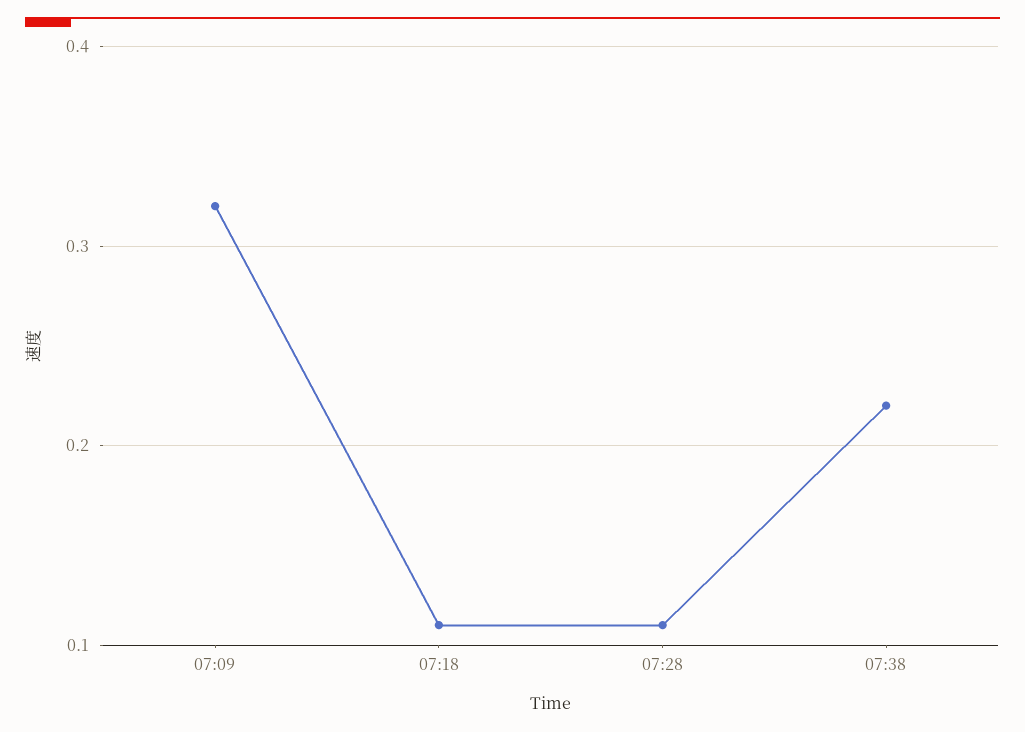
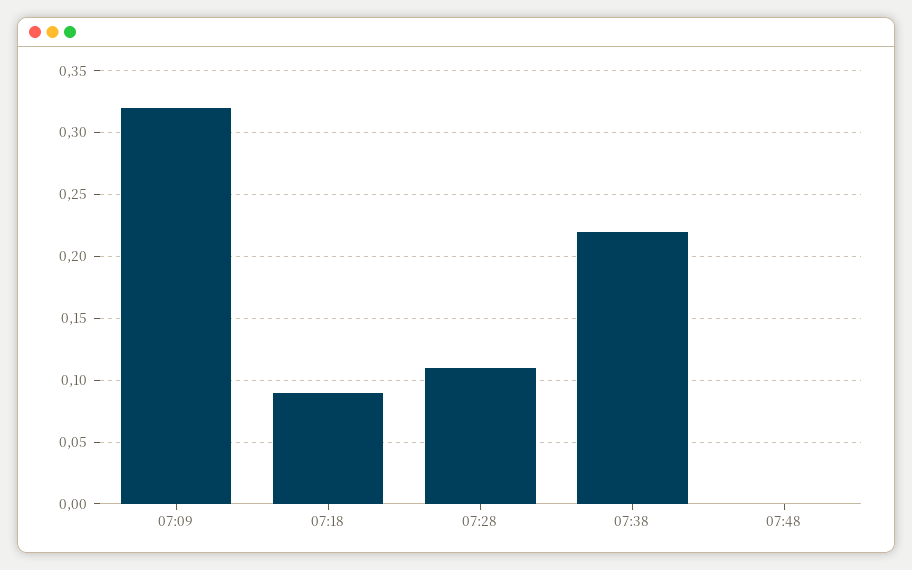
07:18: 0.11 -> 0.09
07:48: none -> 0

